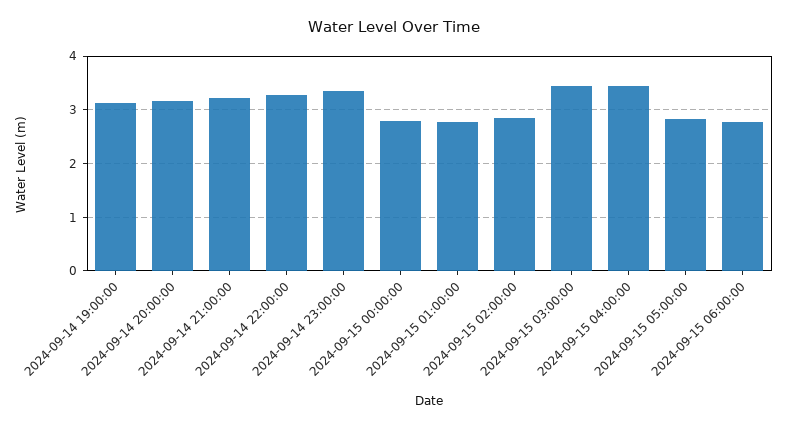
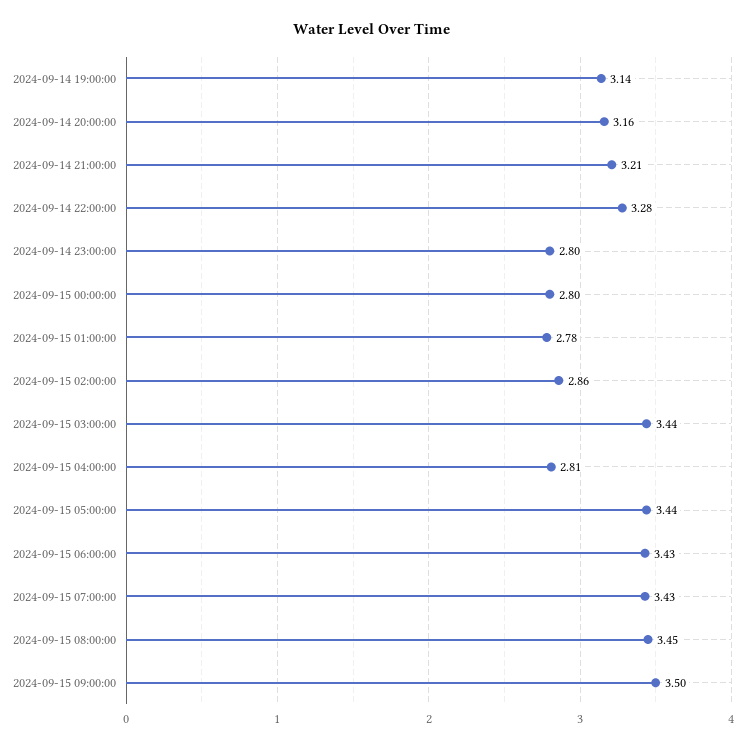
2024-09-14 23:00:00: 3.4 -> 2.8
2024-09-15 04:00:00: 3.4 -> 2.81
2024-09-15 05:00:00: 2.8 -> 3.44
2024-09-15 06:00:00: 2.8 -> 3.43
2024-09-15 07:00:00: none -> 3.43
2024-09-15 08:00:00: none -> 3.45
2024-09-15 09:00:00: none -> 3.5

